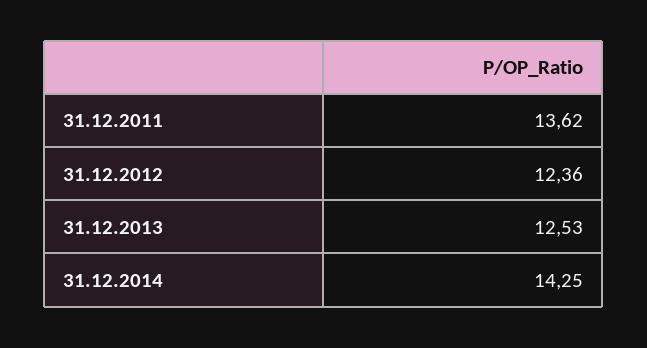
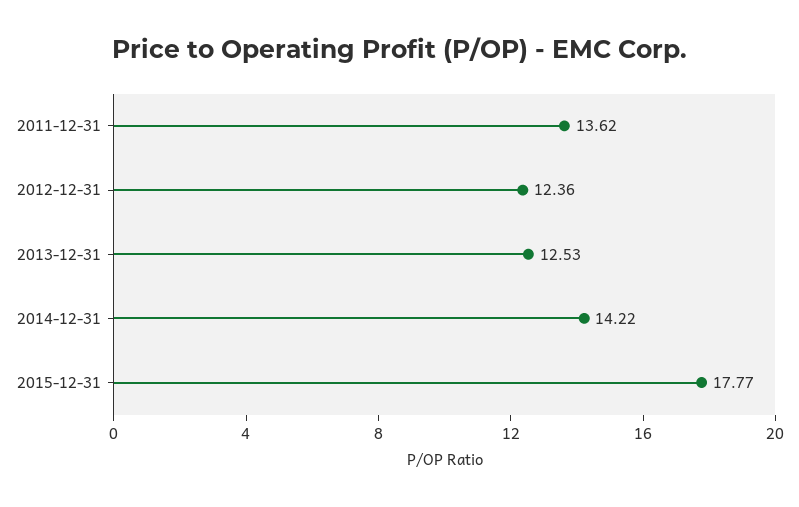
31.12.2014: 14.25 -> 14.22
2015-12-31: none -> 17.77

